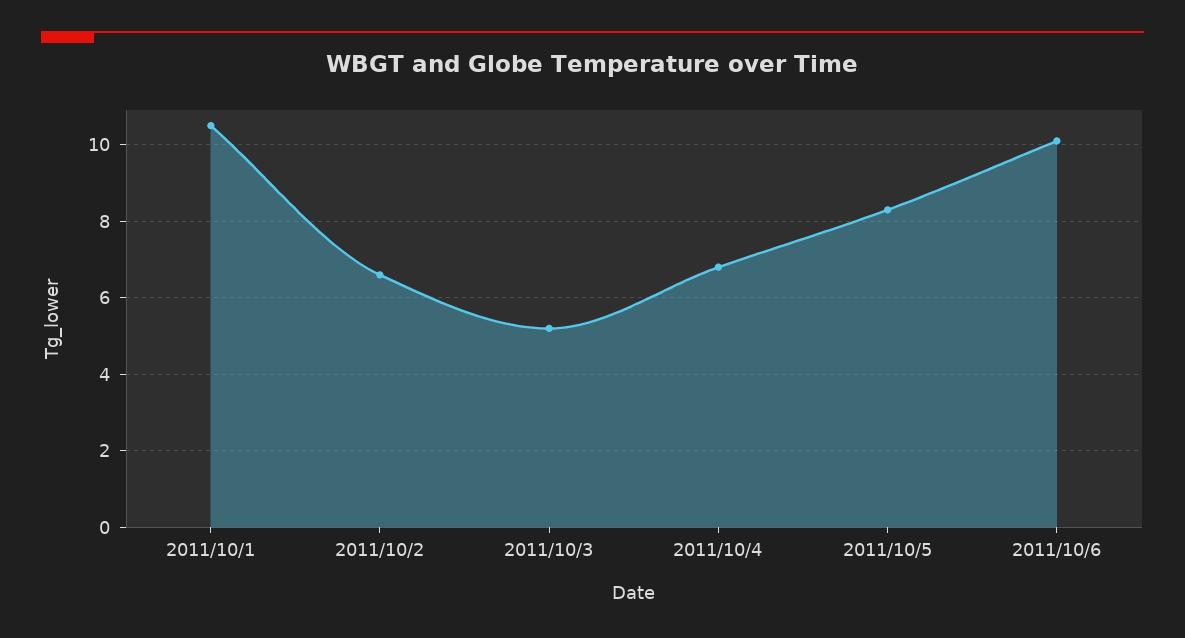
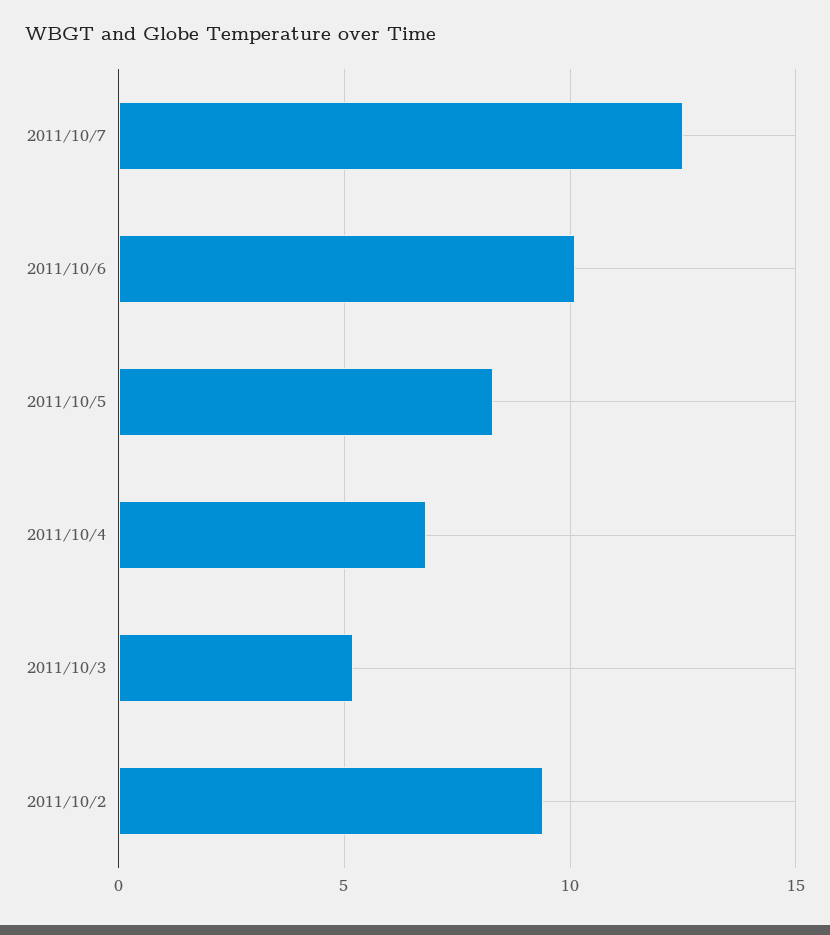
2011/10/1: 10.5 -> none
2011/10/2: 6.5 -> 9.5
2011/10/7: none -> 12.5

